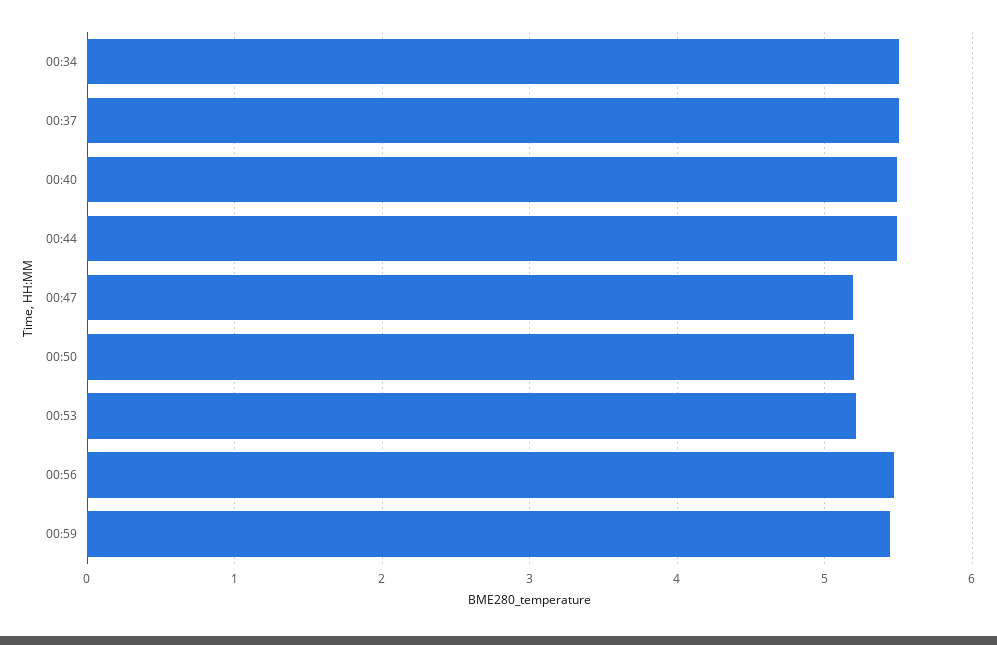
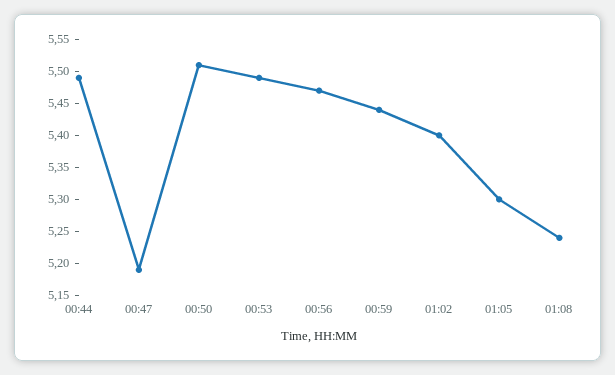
00:34: 5.5 -> none
00:37: 5.5 -> none
00:40: 5.5 -> none
00:50: 5.2 -> 5.5
00:53: 5.2 -> 5.5
01:02: none -> 5.4
01:05: none -> 5.3
01:08: none -> 5.25

